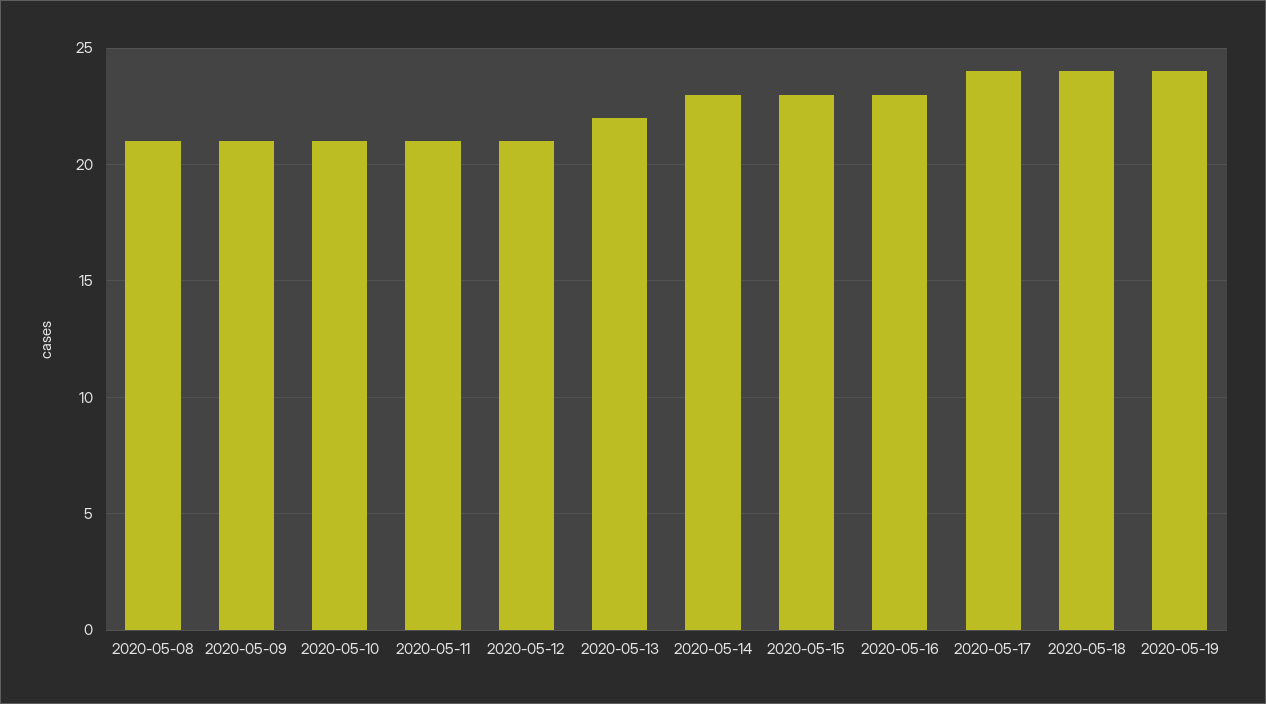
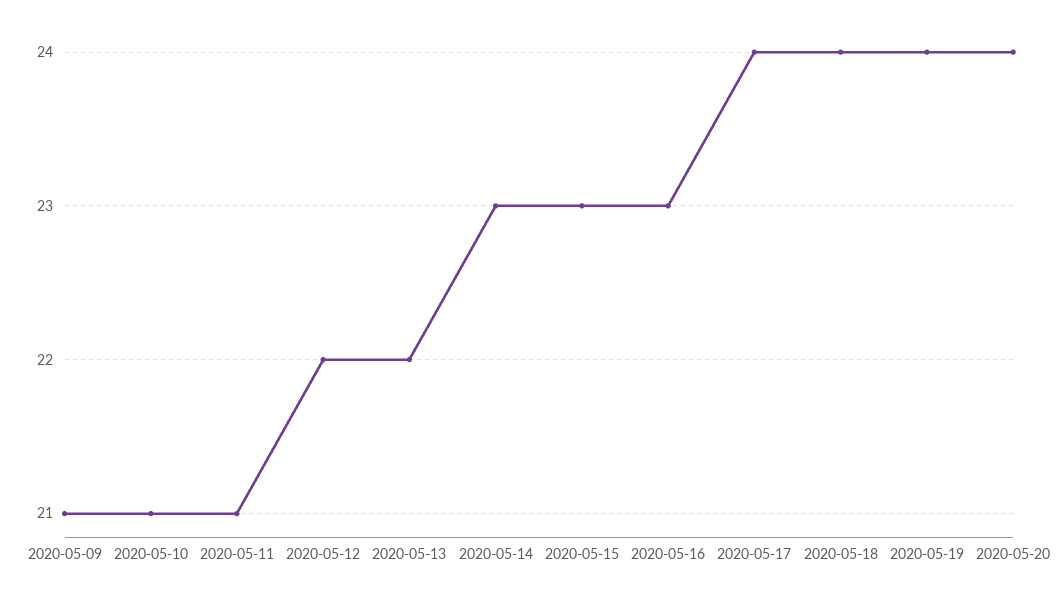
2020-05-08: 21 -> none
2020-05-12: 21 -> 22
2020-05-20: none -> 24

